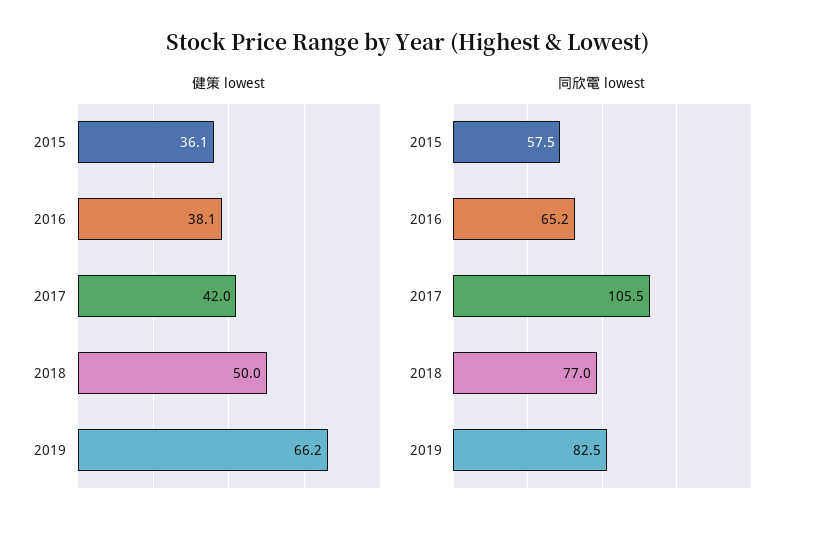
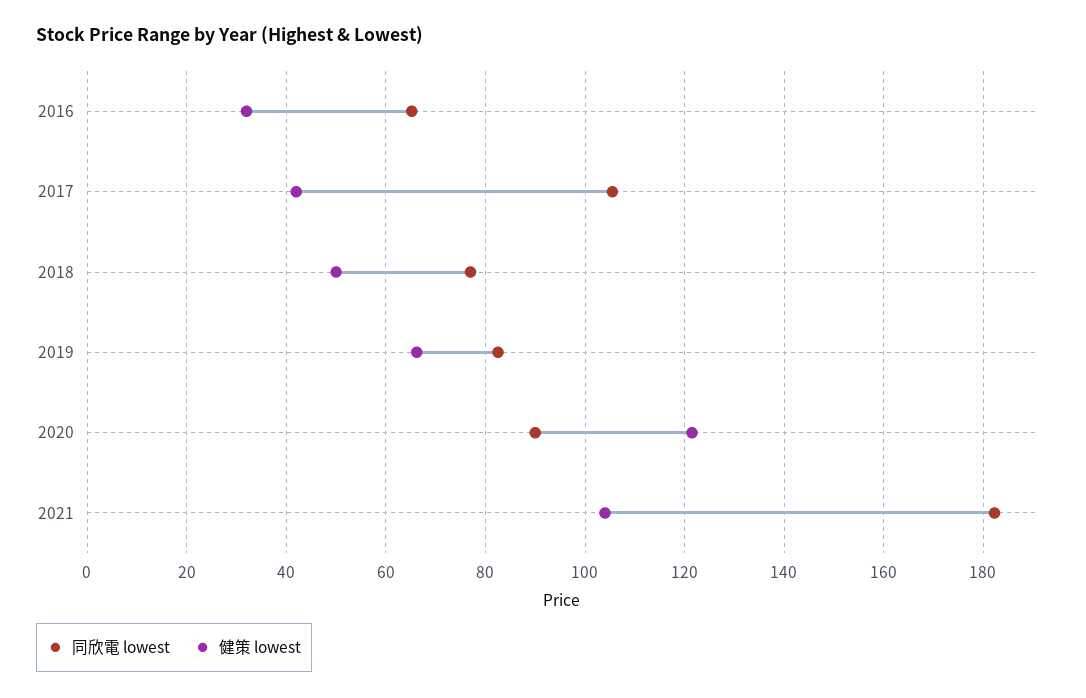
健策 lowest, 2015: 36.1 -> none
健策 lowest, 2016: 38.1 -> 32
同欣電 lowest, 2015: 57.5 -> none
同欣電 lowest, 2020: none -> 90
健策 lowest, 2020: none -> 122
同欣電 lowest, 2021: none -> 182
健策 lowest, 2021: none -> 104

